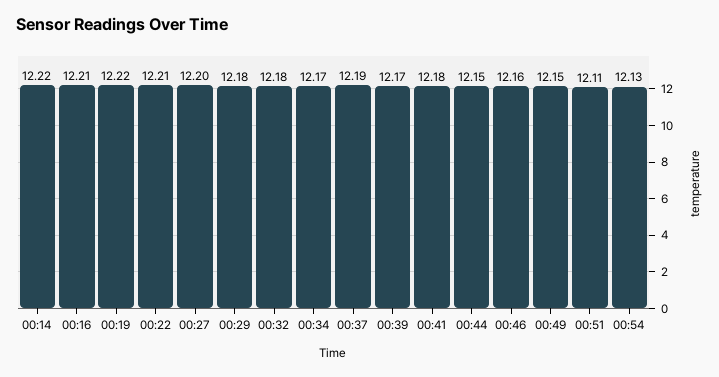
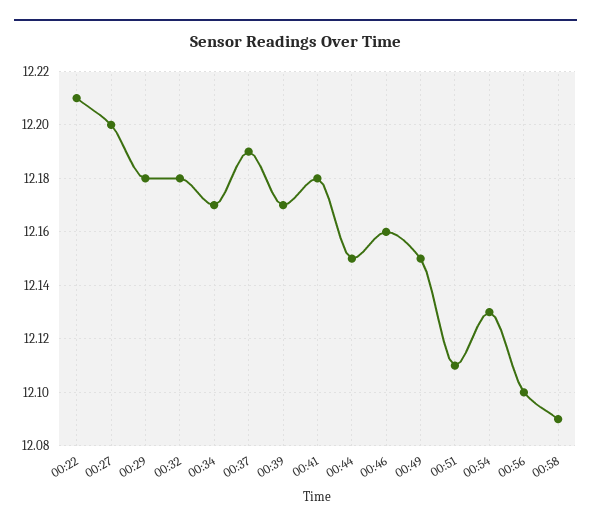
00:14: 12.22 -> none
00:16: 12.21 -> none
00:19: 12.22 -> none
00:56: none -> 12.1
00:58: none -> 12.09

